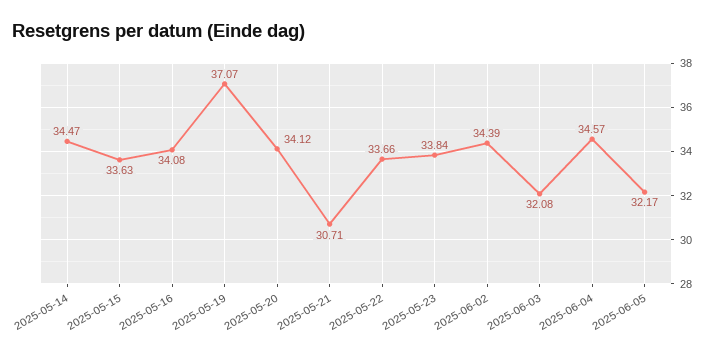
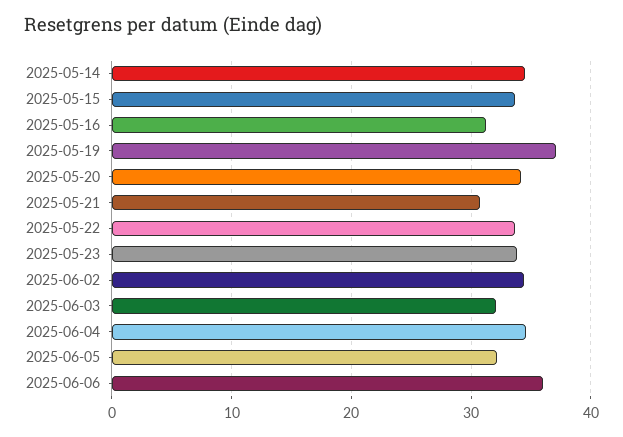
2025-05-16: 34.08 -> 31
2025-06-06: none -> 36

